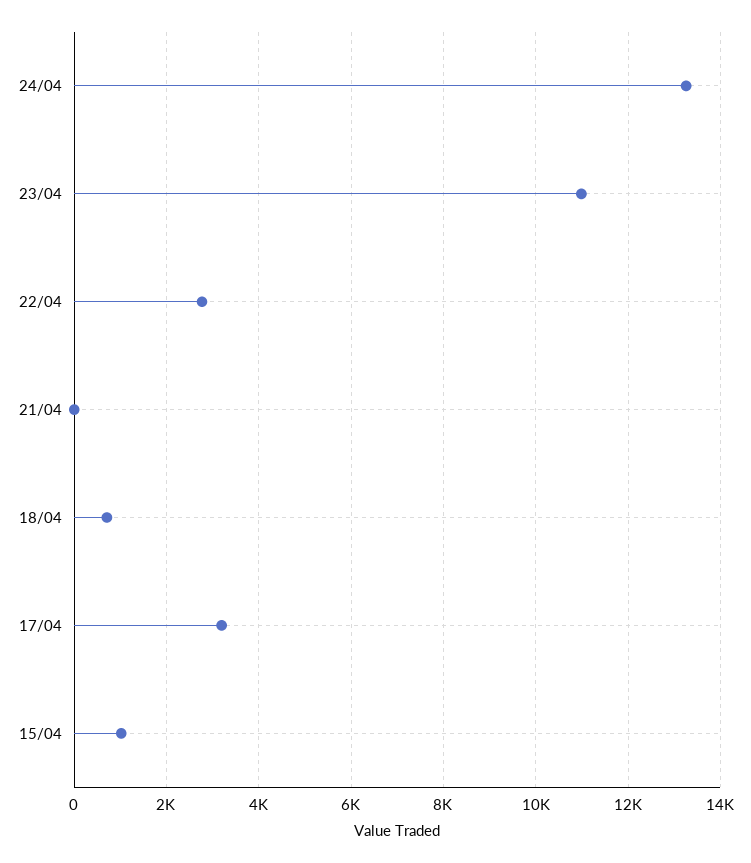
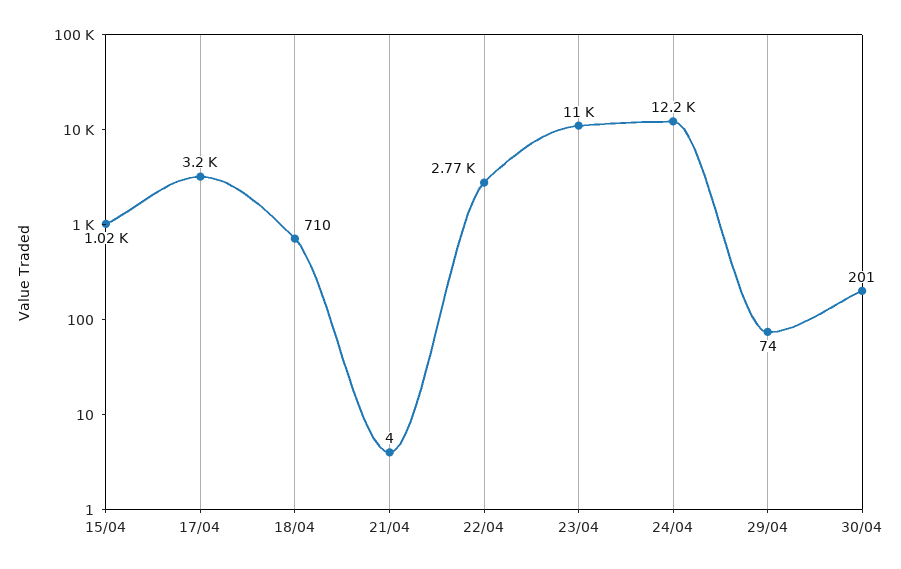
24/04: 13200 -> 12200
29/04: none -> 74
30/04: none -> 201

